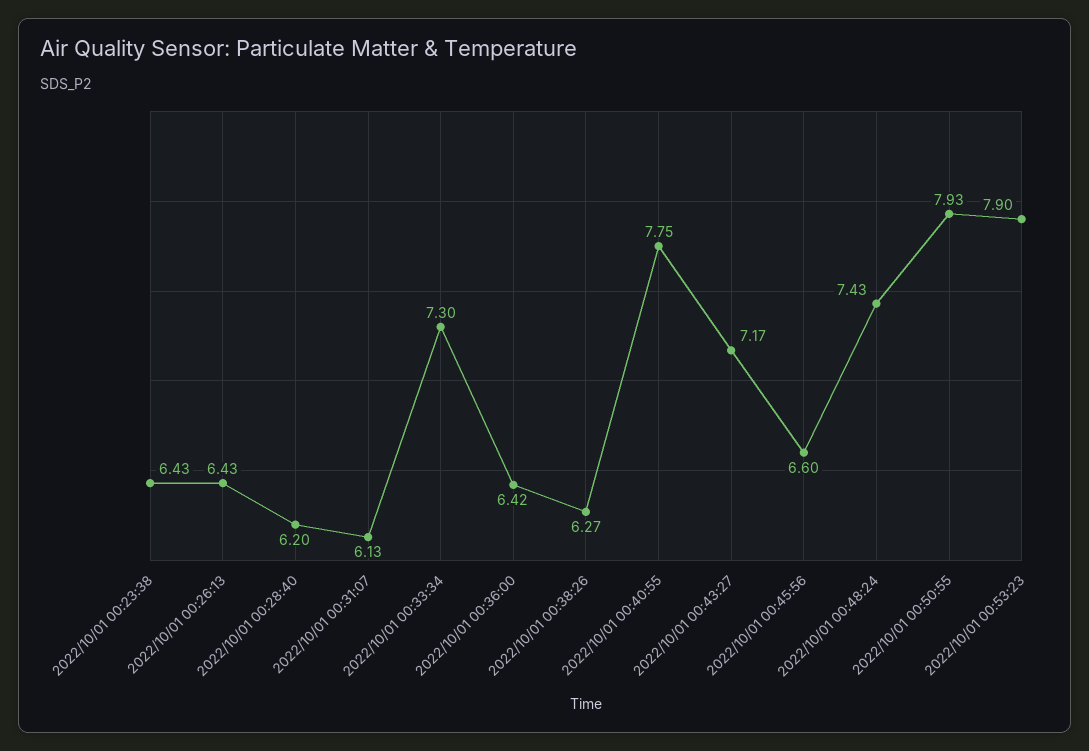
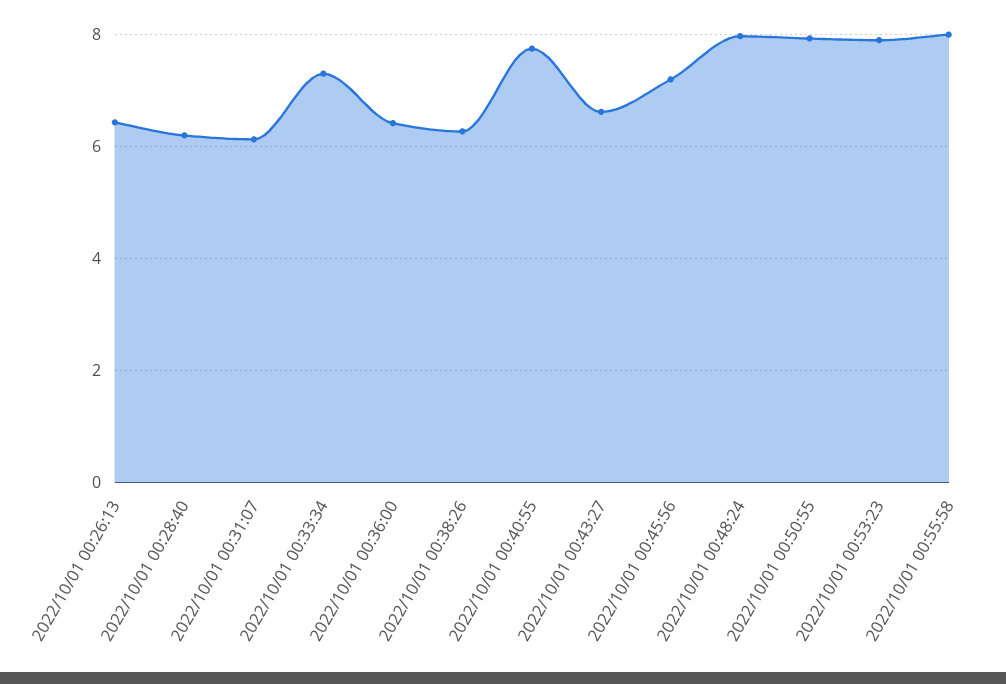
2022/10/01 00:23:38: 6.43 -> none
2022/10/01 00:43:27: 7.17 -> 6.6
2022/10/01 00:45:56: 6.6 -> 7.2
2022/10/01 00:48:24: 7.43 -> 8
2022/10/01 00:55:58: none -> 8

